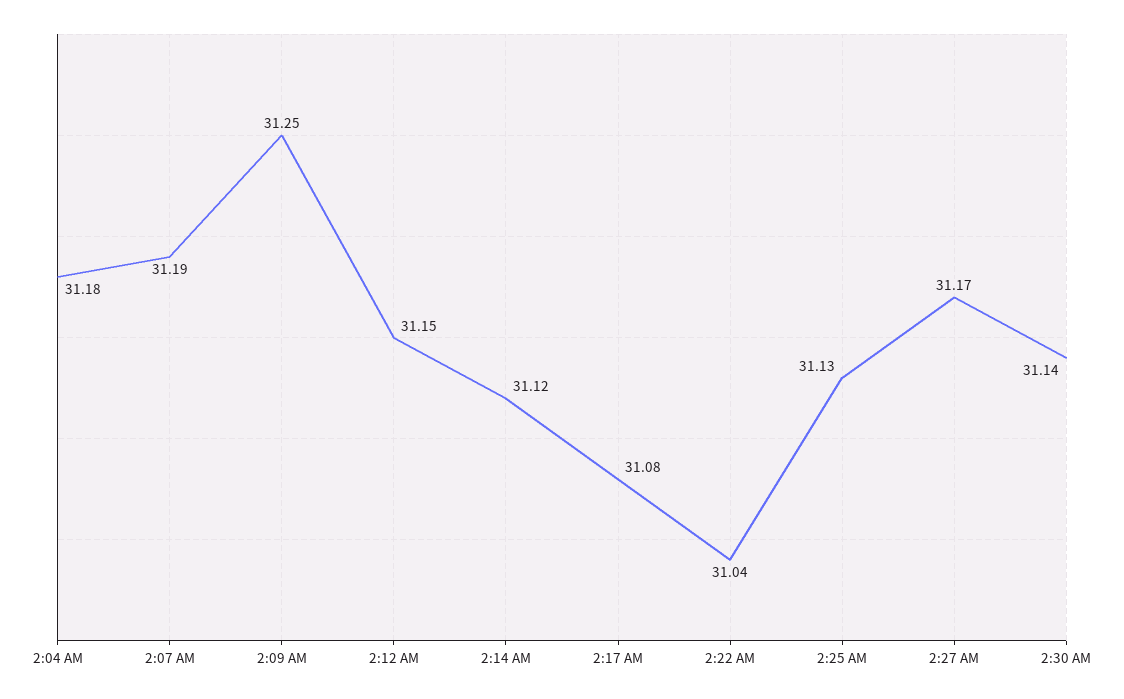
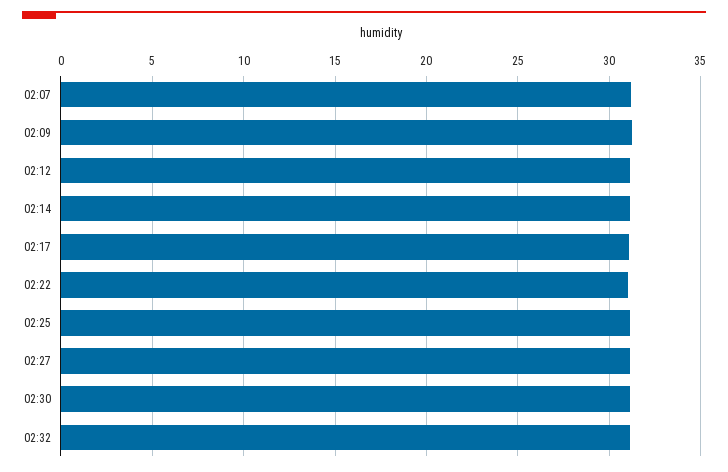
2:04 AM: 31.18 -> none
02:32: none -> 31

